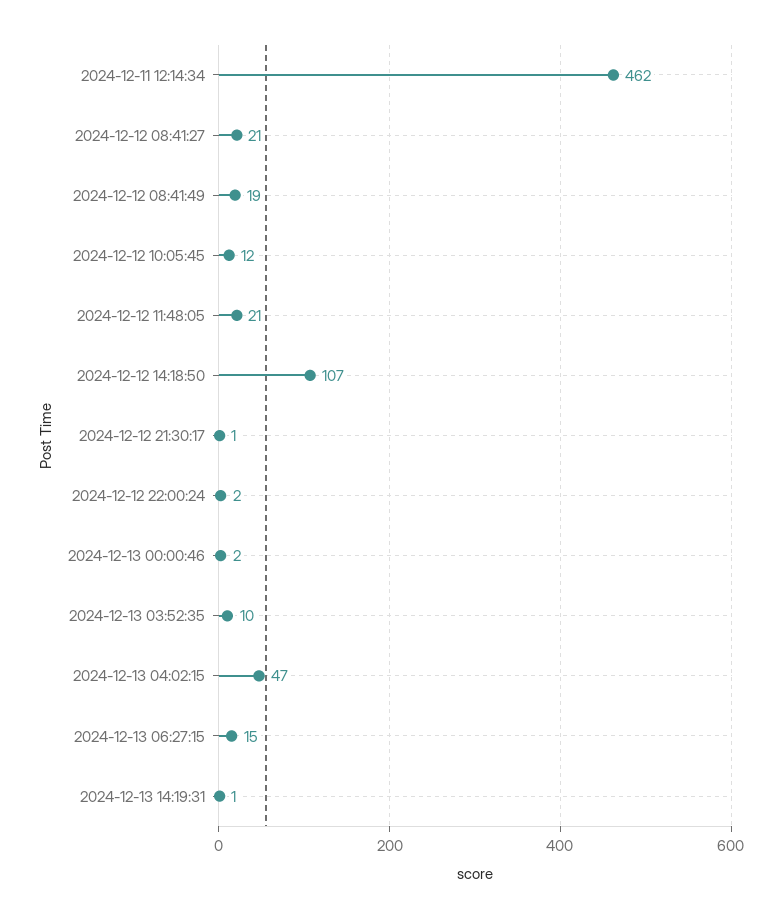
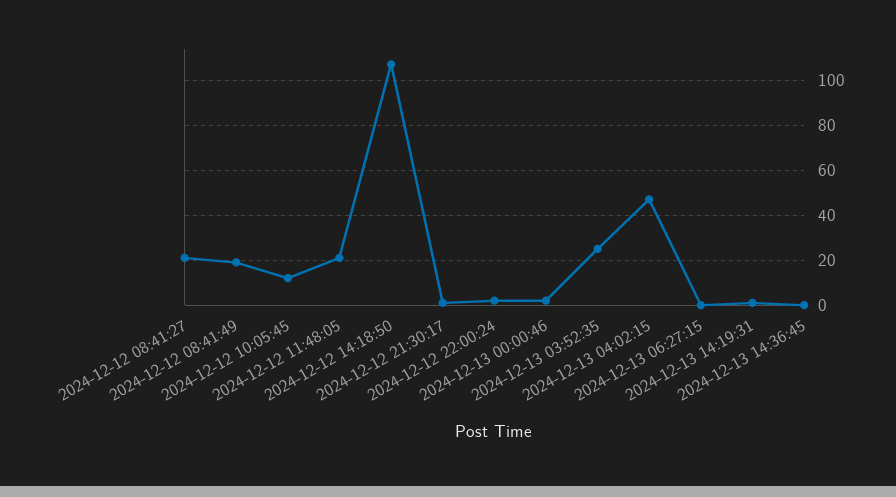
2024-12-11 12:14:34: 462 -> none
2024-12-13 03:52:35: 10 -> 25
2024-12-13 06:27:15: 15 -> 0
2024-12-13 14:36:45: none -> 0

